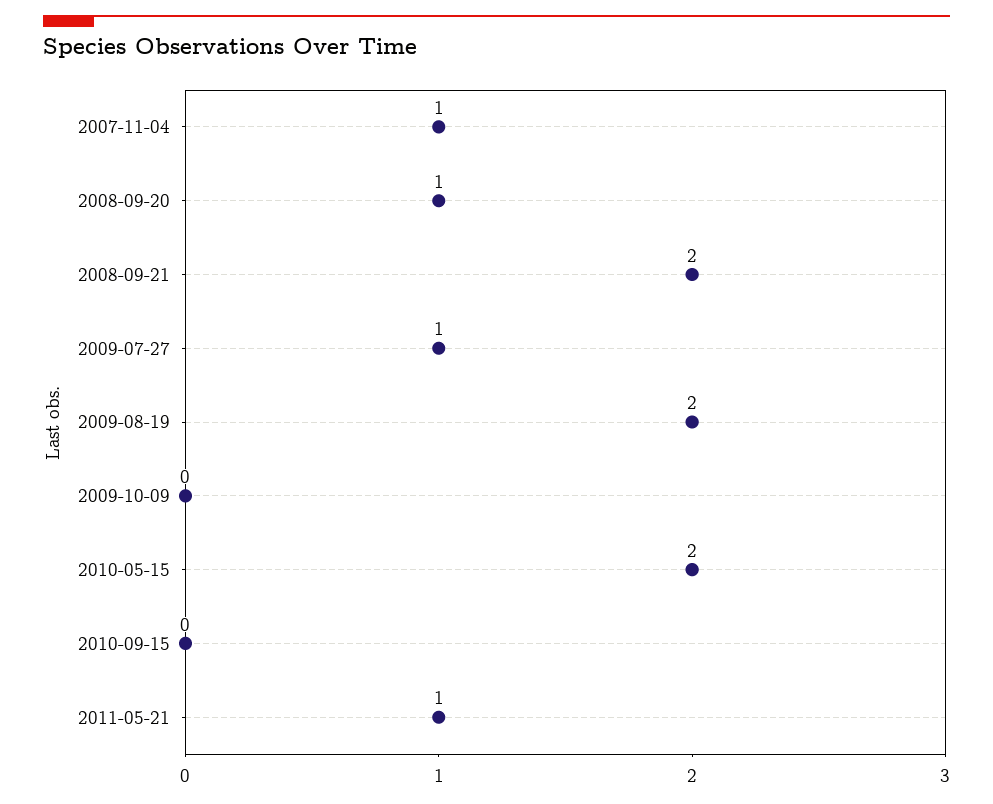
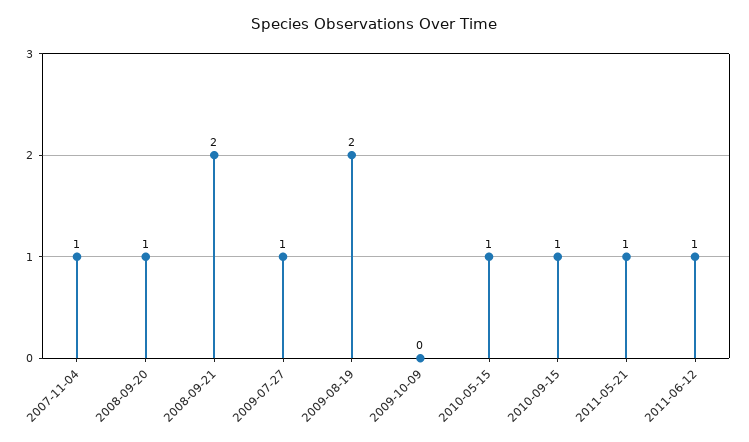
2010-05-15: 2 -> 1
2010-09-15: 0 -> 1
2011-06-12: none -> 1

